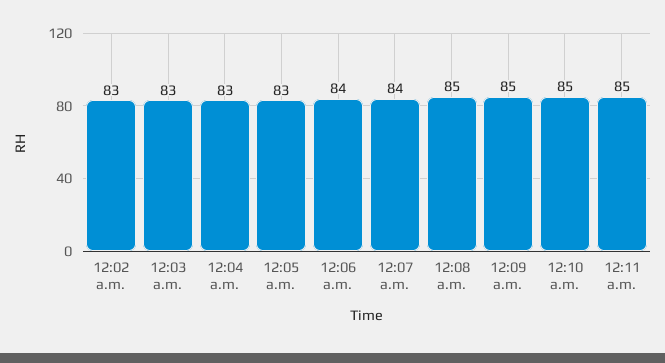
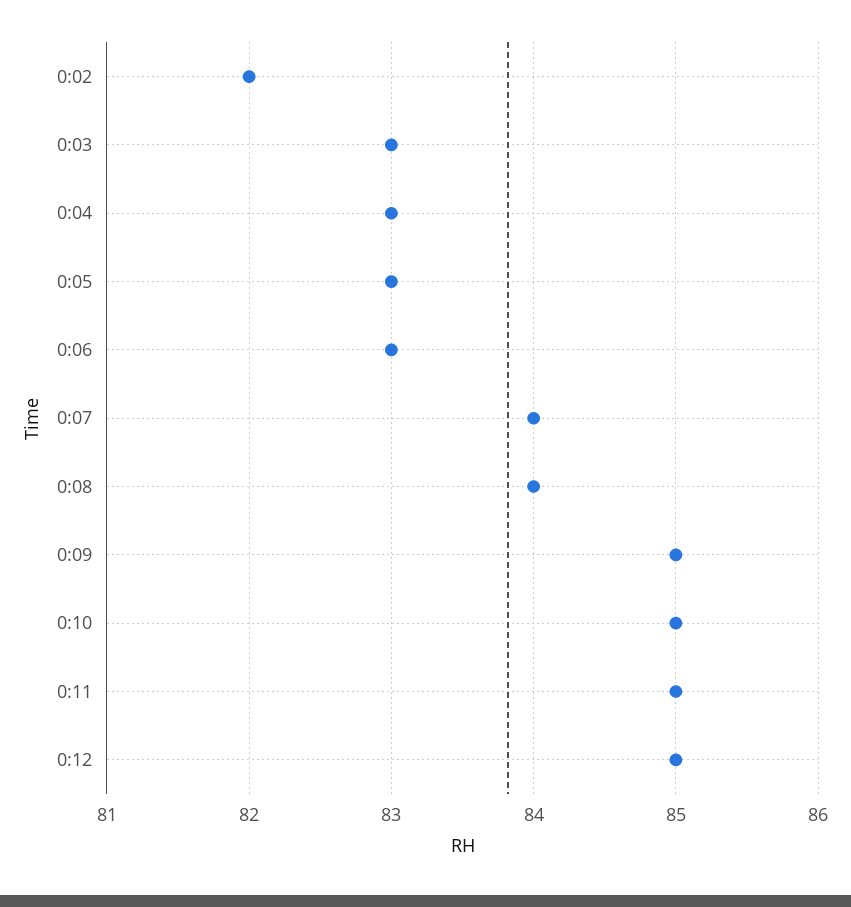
12:02 a.m.: 83 -> 82
12:06 a.m.: 84 -> 83
12:08 a.m.: 85 -> 84
0:12: none -> 85

